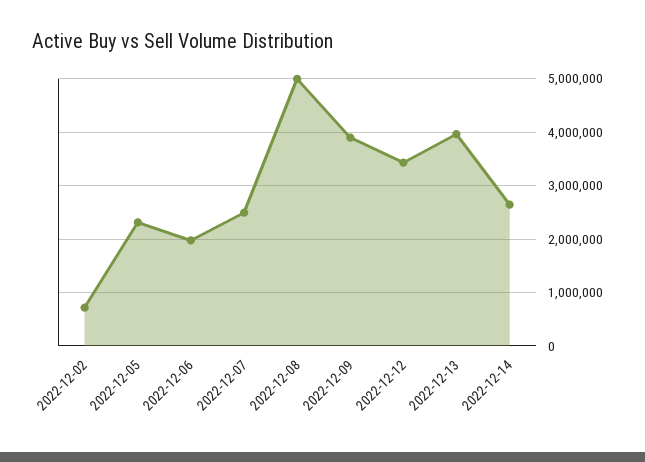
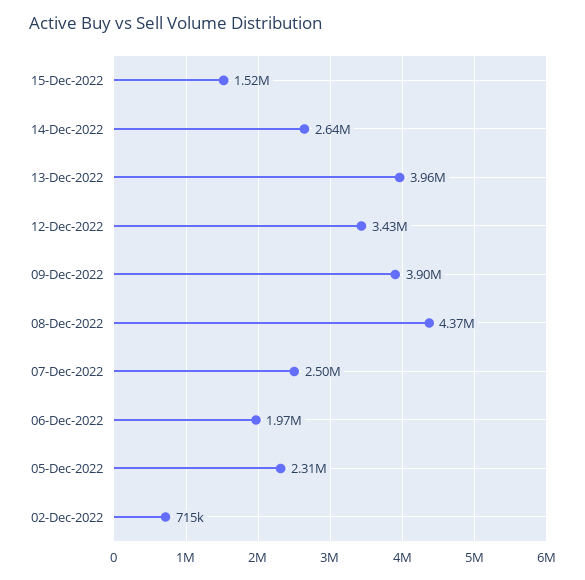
2022-12-08: 5000000 -> 4370000
15-Dec-2022: none -> 1520000

